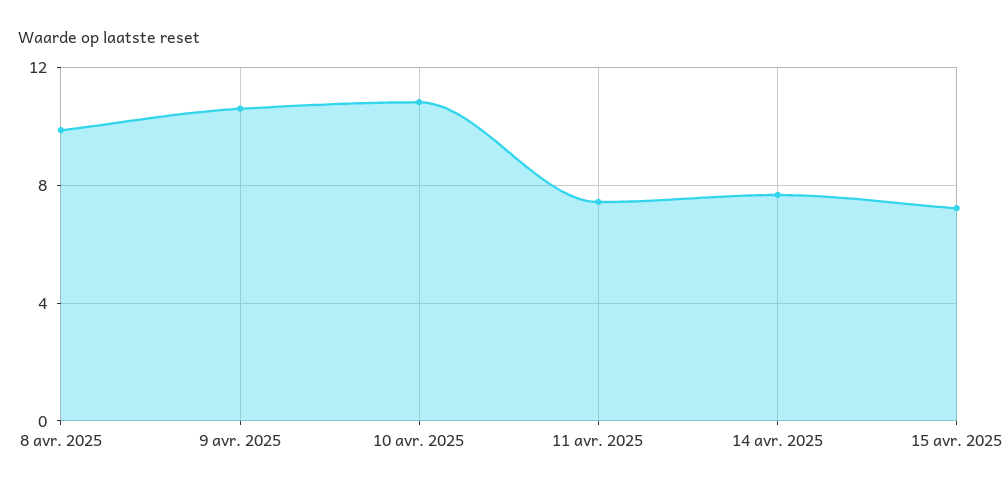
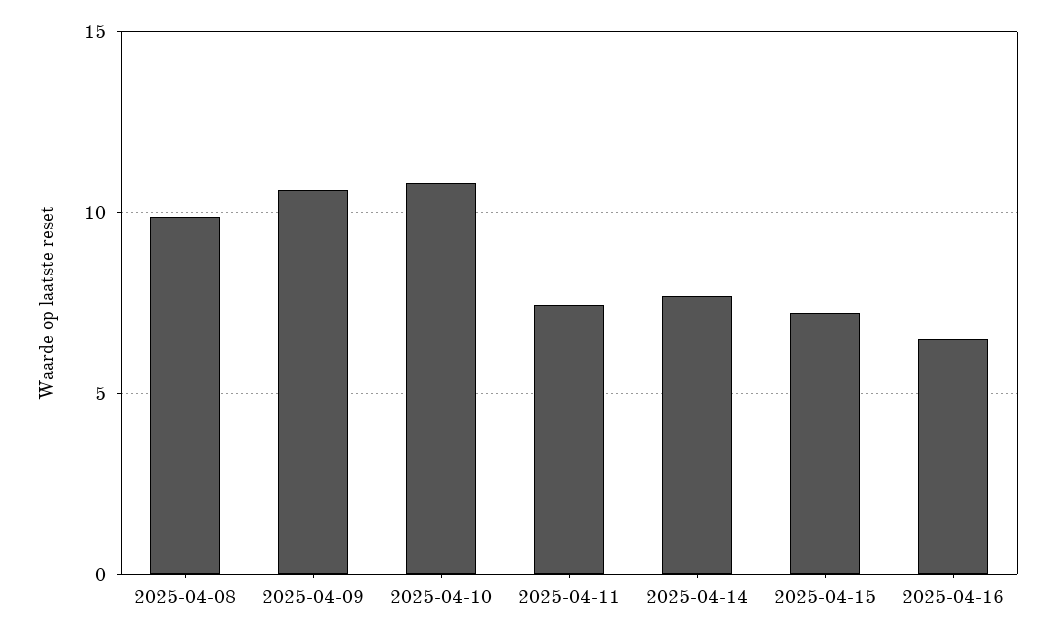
2025-04-16: none -> 6.5

